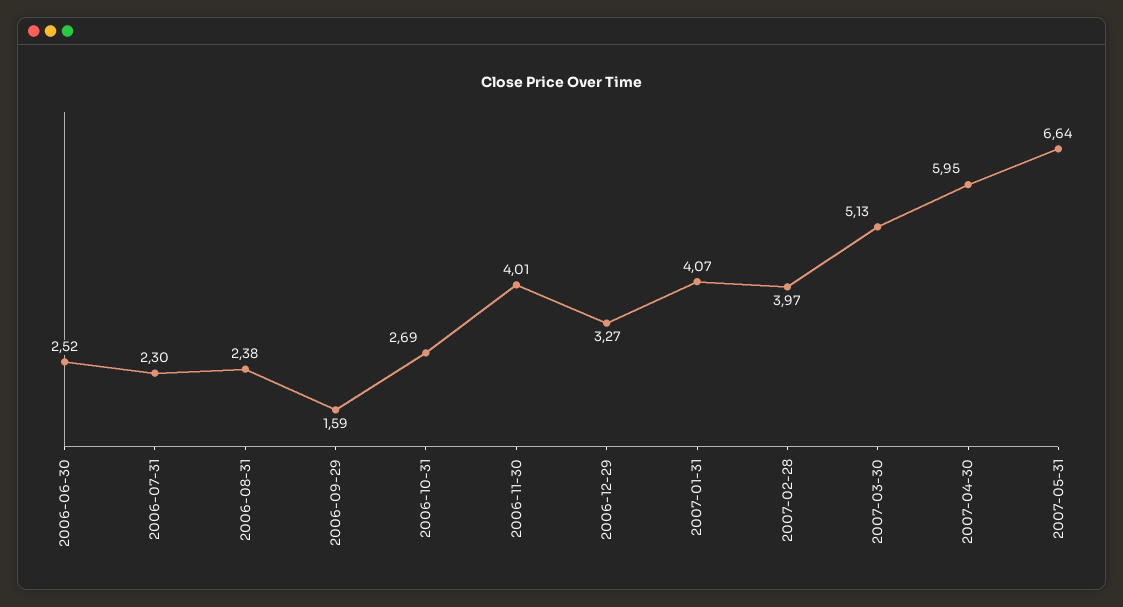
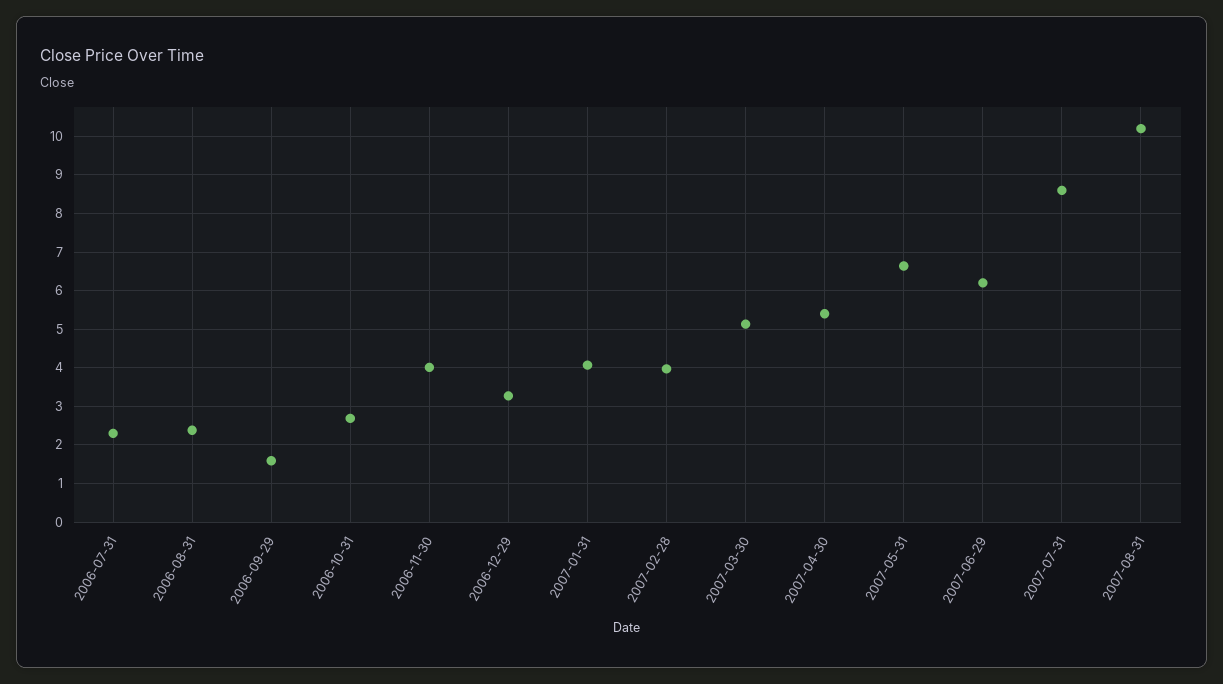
2006-06-30: 2.52 -> none
2007-04-30: 5.95 -> 5.4
2007-06-29: none -> 6.2
2007-07-31: none -> 8.6
2007-08-31: none -> 10.2

